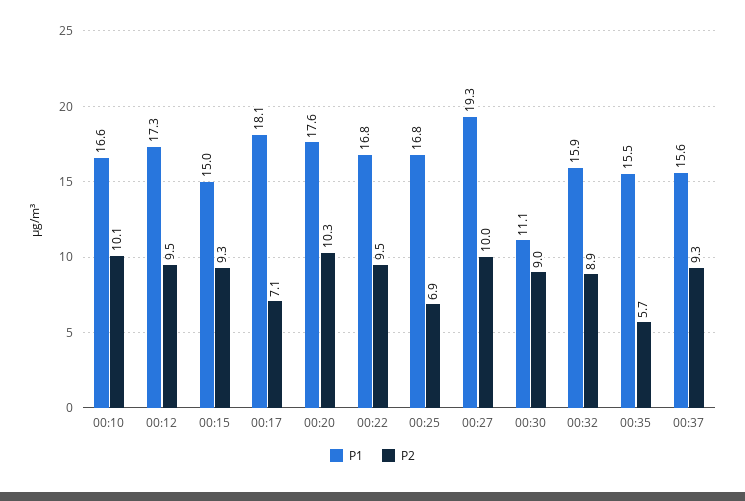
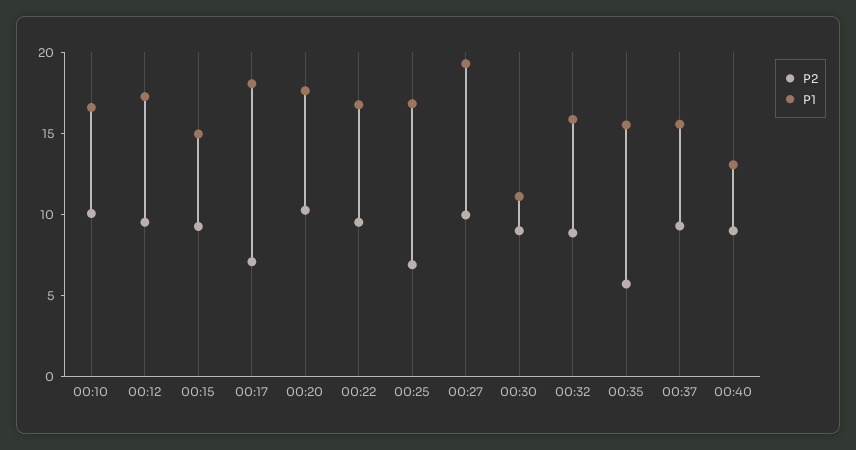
P2, 00:40: none -> 9
P1, 00:40: none -> 13

